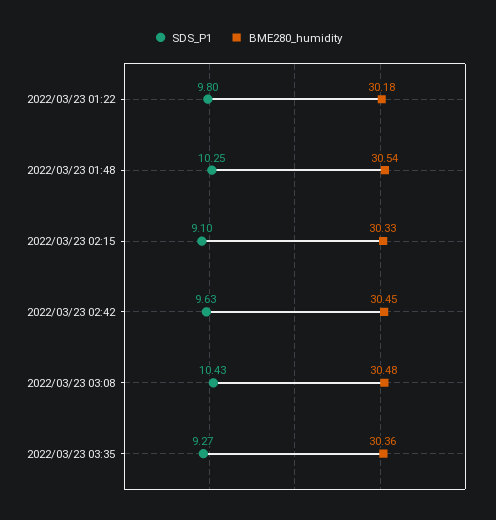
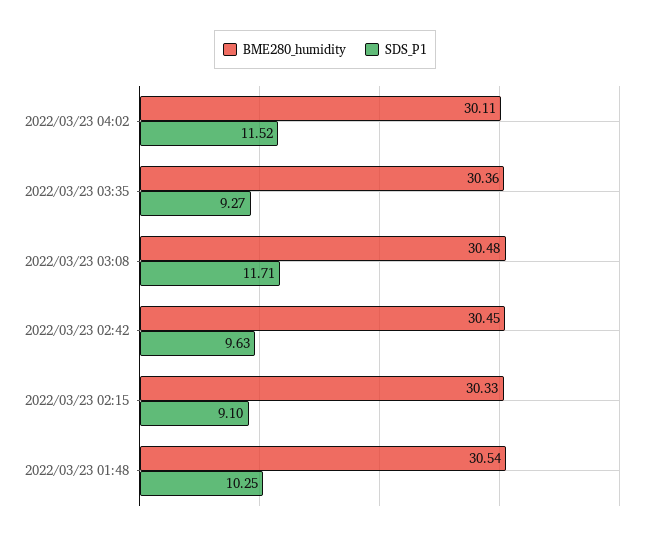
SDS_P1, 2022/03/23 01:22: 9.8 -> none
BME280_humidity, 2022/03/23 01:22: 30.18 -> none
SDS_P1, 2022/03/23 03:08: 10.43 -> 11.71
BME280_humidity, 2022/03/23 04:02: none -> 30.11
SDS_P1, 2022/03/23 04:02: none -> 11.52

